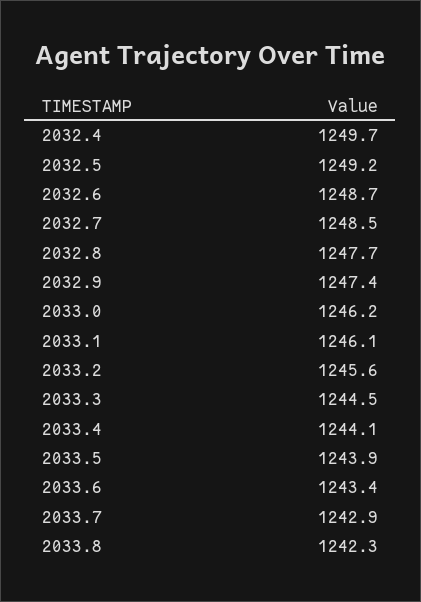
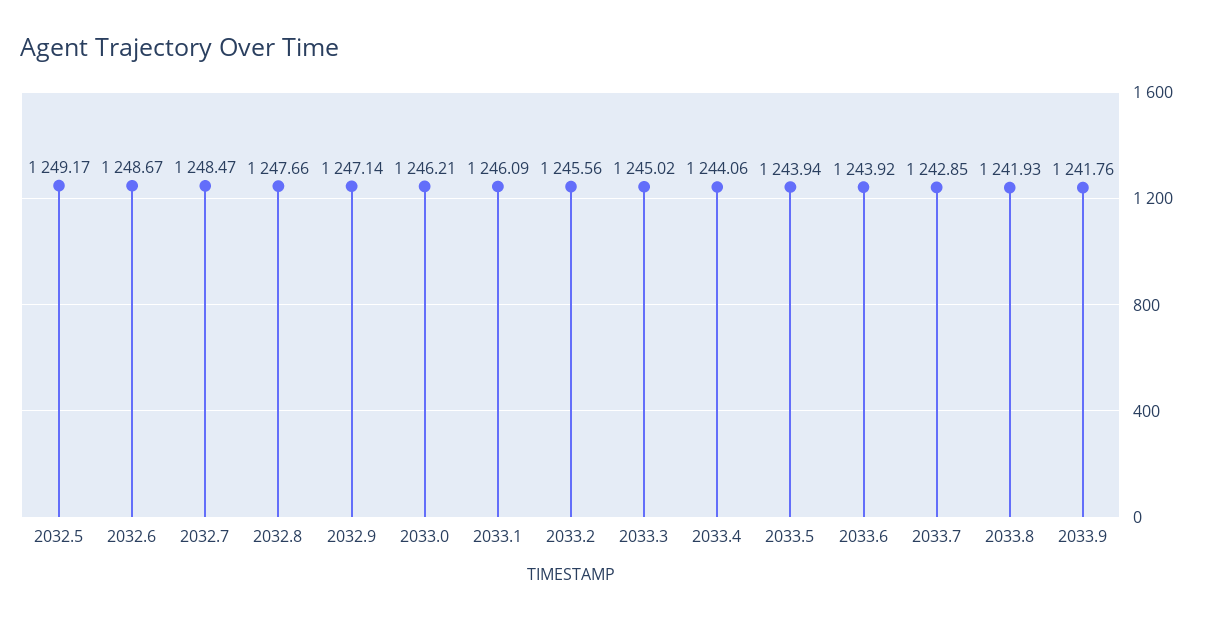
2032.4: 1249.7 -> none
2032.9: 1247.4 -> 1247.14
2033.3: 1244.5 -> 1245.02
2033.6: 1243.4 -> 1243.92
2033.8: 1242.3 -> 1241.93
2033.9: none -> 1241.76

